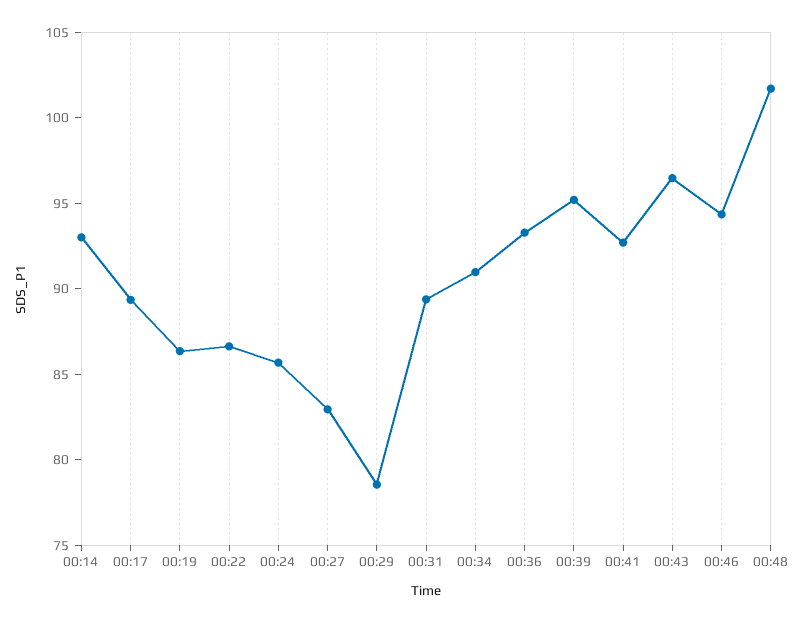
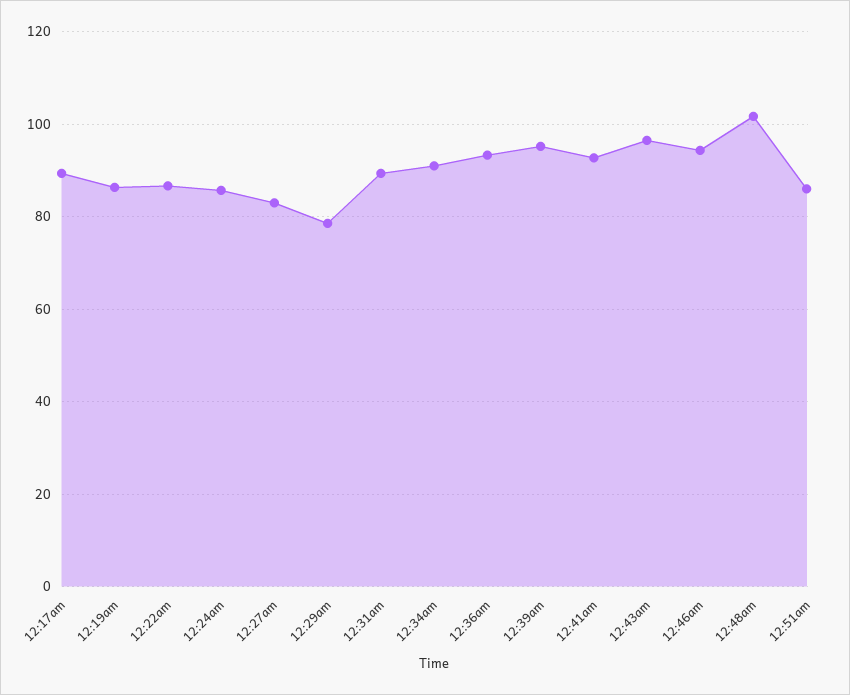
00:14: 93 -> none
12:51am: none -> 86

